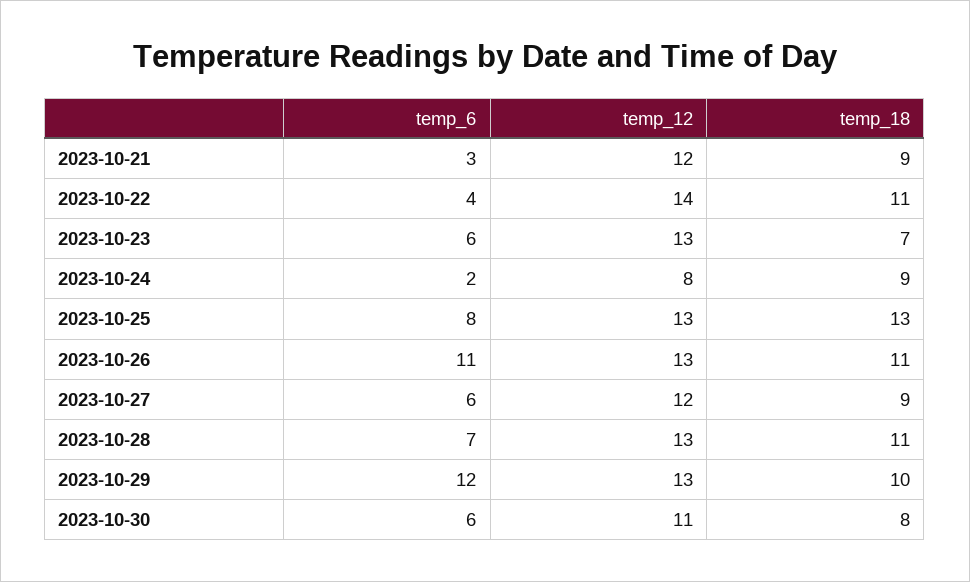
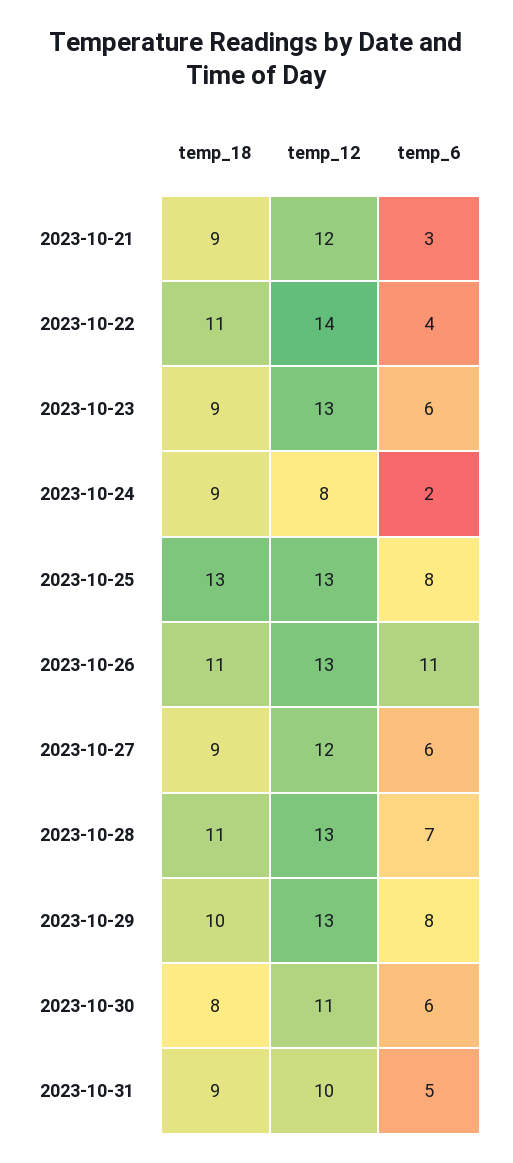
temp_18, 2023-10-23: 7 -> 9
temp_6, 2023-10-29: 12 -> 8
temp_18, 2023-10-31: none -> 9
temp_12, 2023-10-31: none -> 10
temp_6, 2023-10-31: none -> 5

